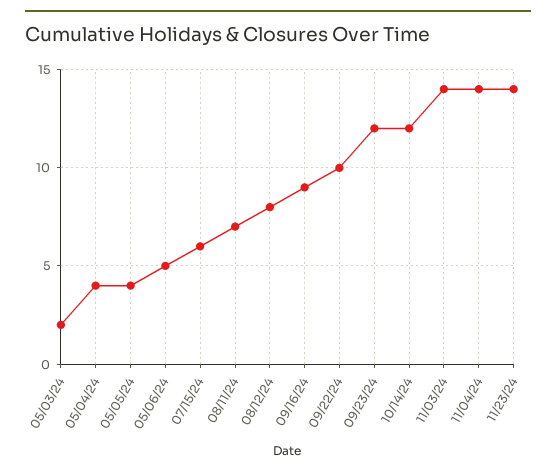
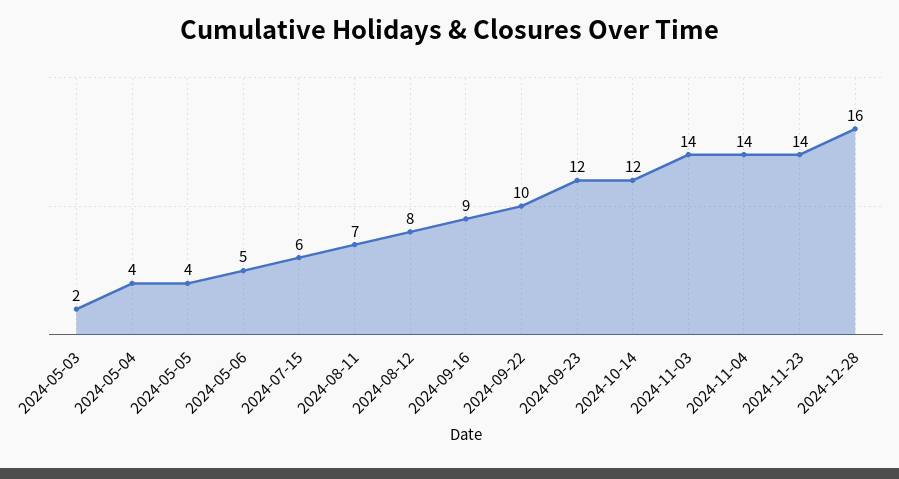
2024-12-28: none -> 16

